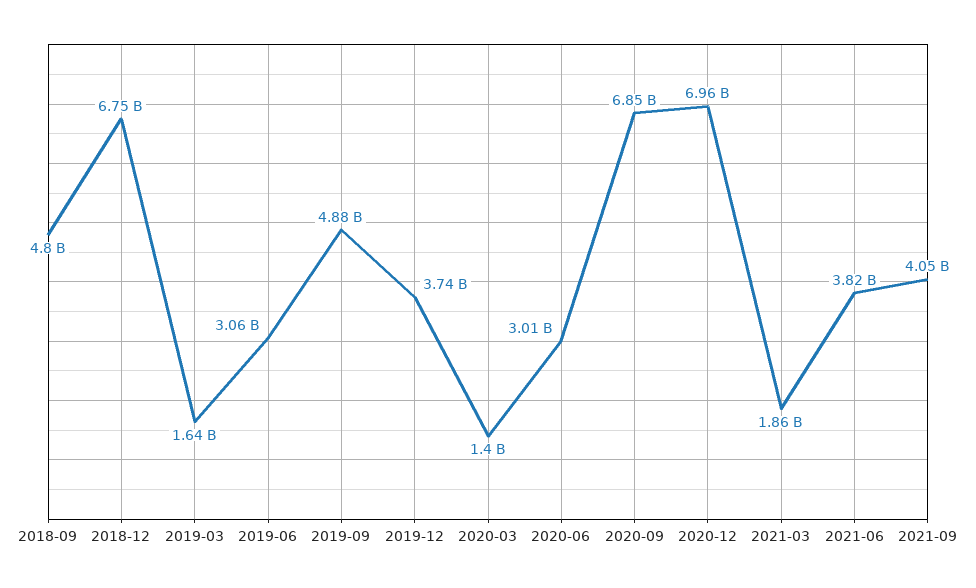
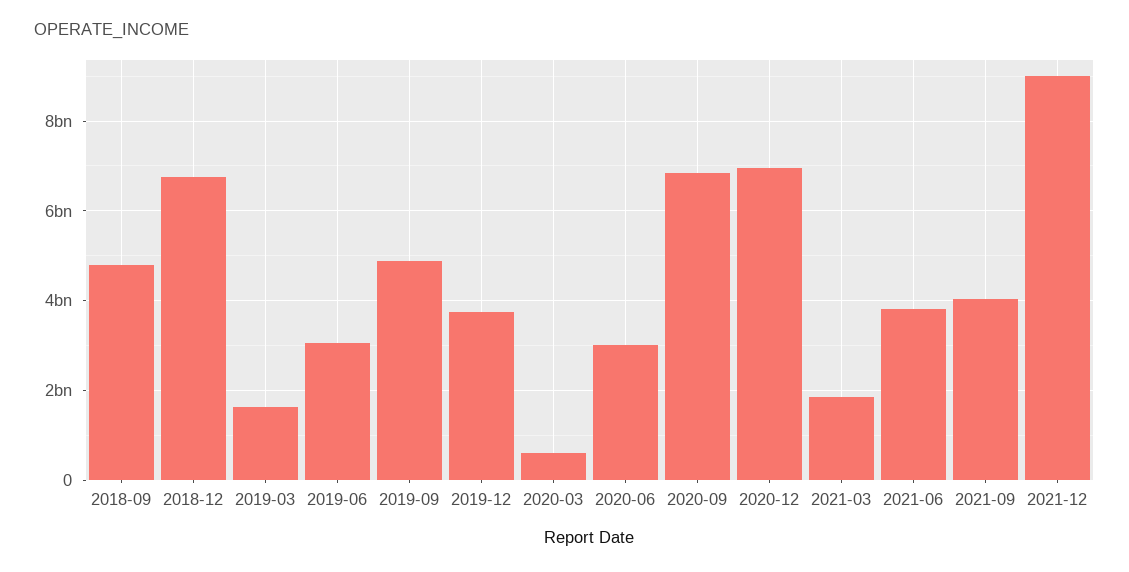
2020-03: 1400000000 -> 600000000
2021-12: none -> 9000000000

